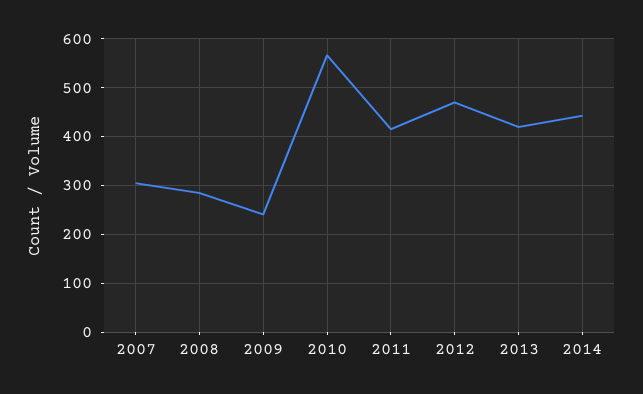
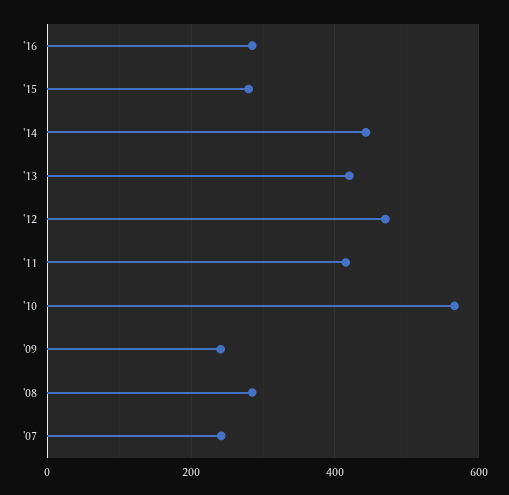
2007: 300 -> 240
'16: none -> 280
'15: none -> 280

